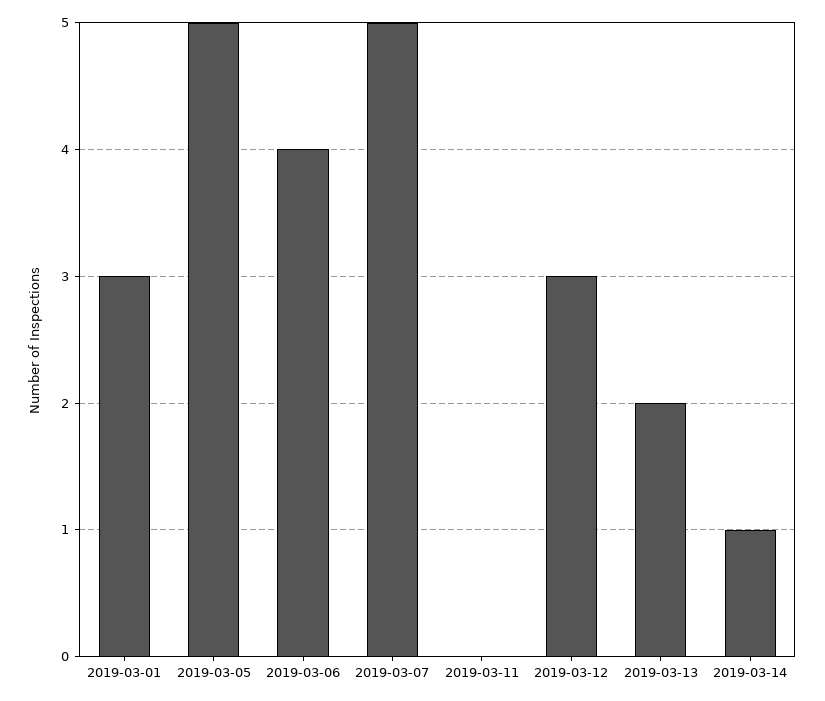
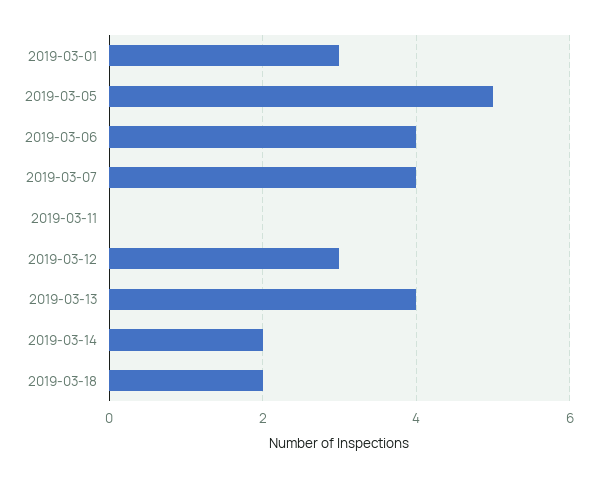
2019-03-07: 5 -> 4
2019-03-13: 2 -> 4
2019-03-14: 1 -> 2
2019-03-18: none -> 2

